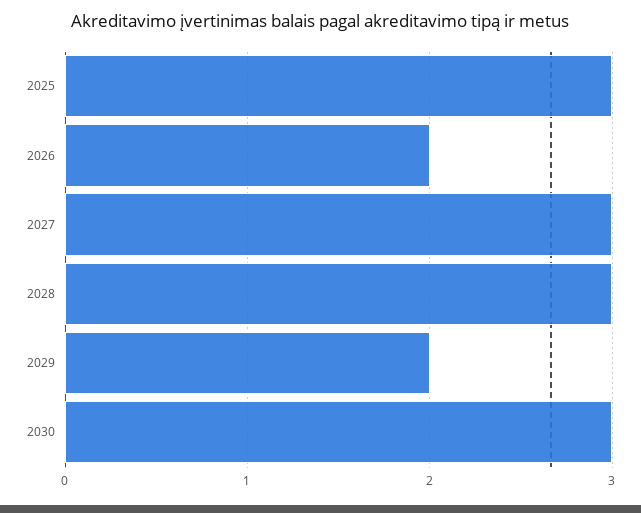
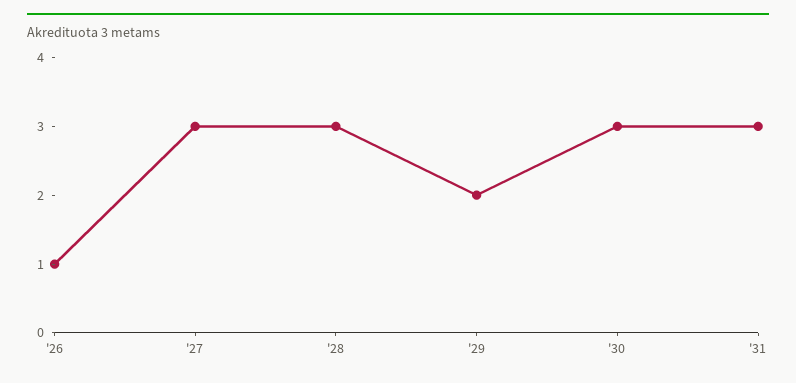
2025: 3 -> none
2026: 2 -> 1
'31: none -> 3

